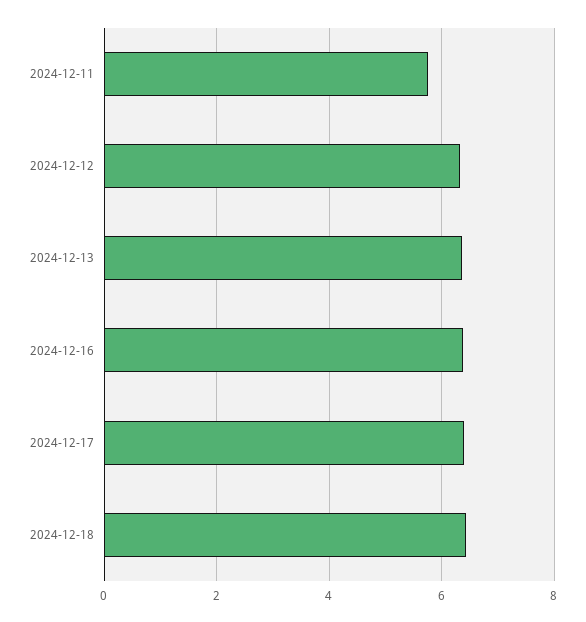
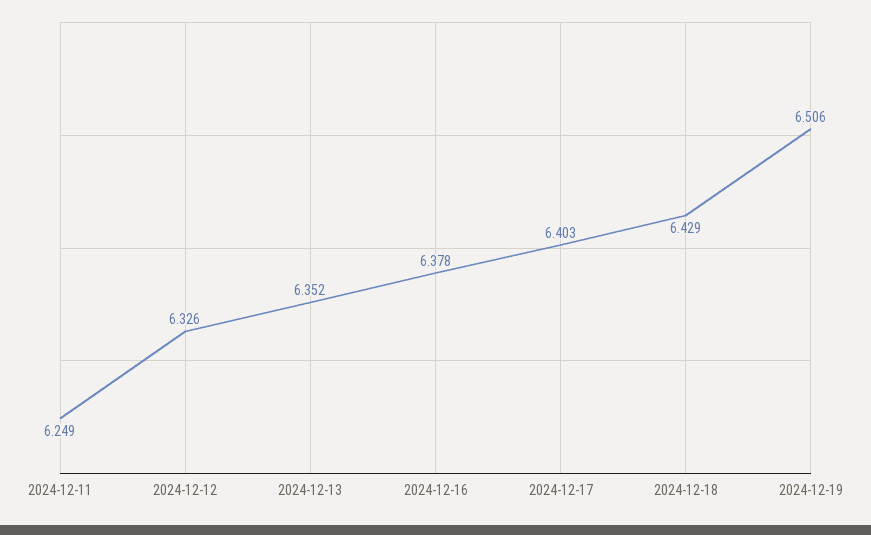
2024-12-11: 5.8 -> 6.249
2024-12-19: none -> 6.506

